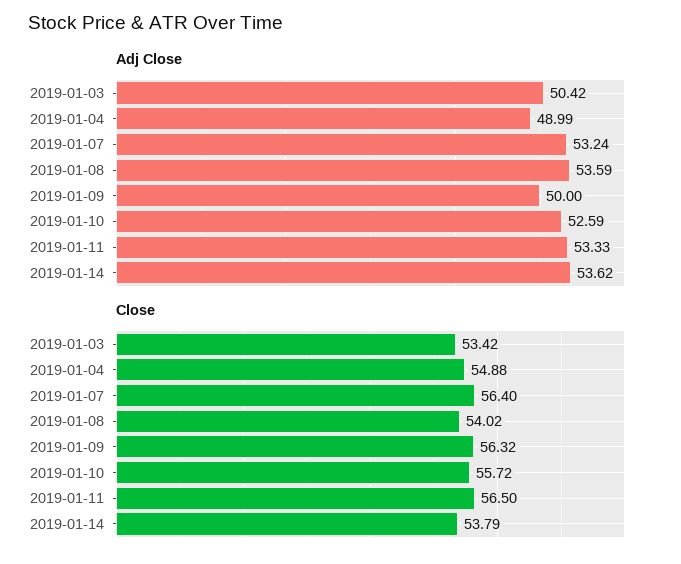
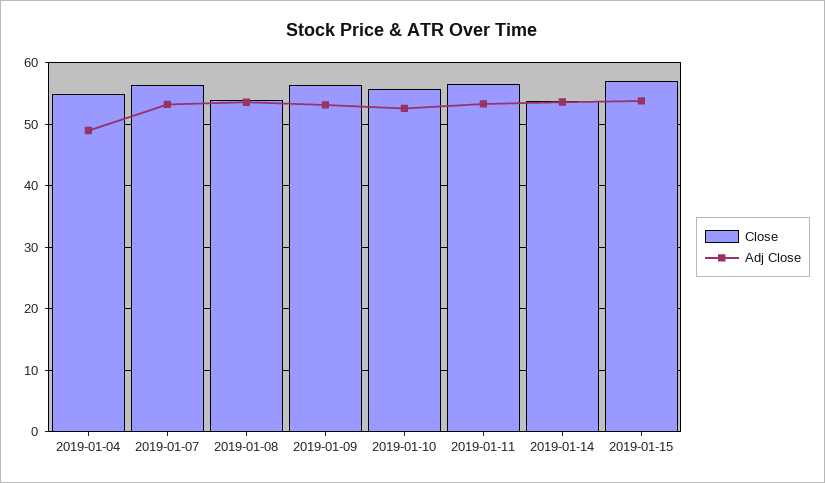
Adj Close, 2019-01-03: 50.42 -> none
Adj Close, 2019-01-09: 50 -> 53
Close, 2019-01-03: 53.42 -> none
Close, 2019-01-15: none -> 57
Adj Close, 2019-01-15: none -> 54

